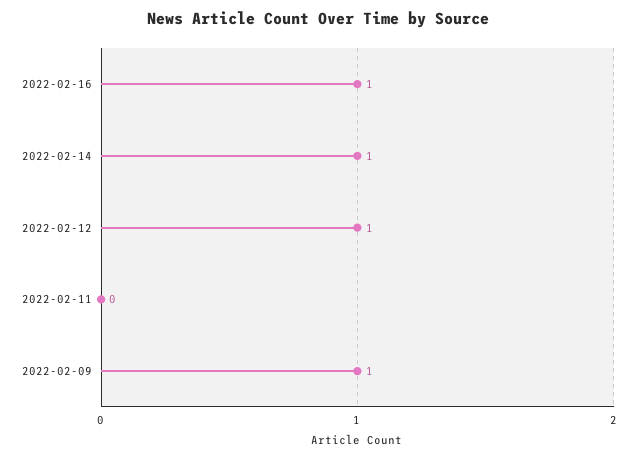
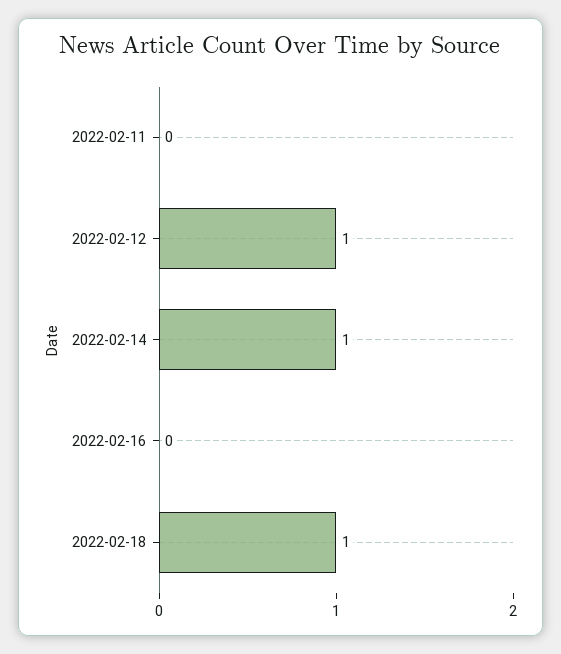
2022-02-16: 1 -> 0
2022-02-09: 1 -> none
2022-02-18: none -> 1

